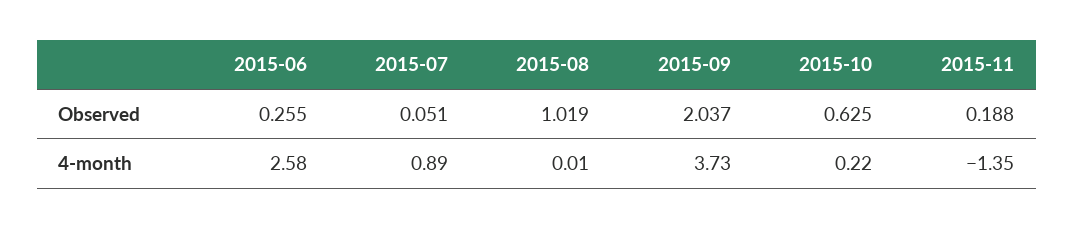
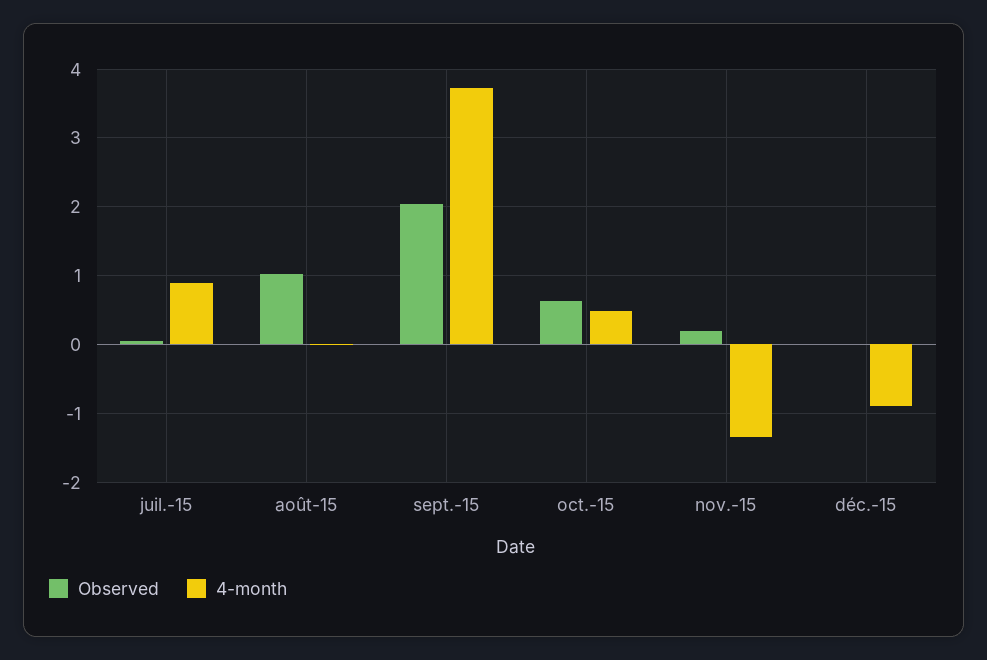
Observed, 2015-06: 0.255 -> none
4-month, 2015-06: 2.58 -> none
4-month, 2015-10: 0.22 -> 0.5
Observed, déc.-15: none -> 0
4-month, déc.-15: none -> -0.9

